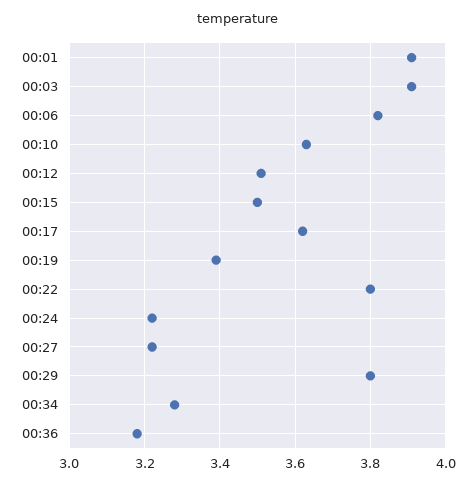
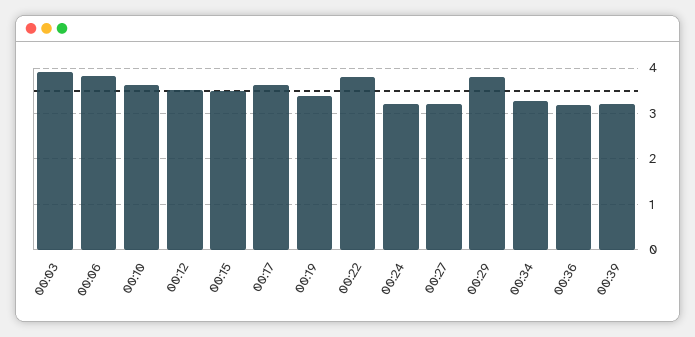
00:01: 3.9 -> none
00:39: none -> 3.2

